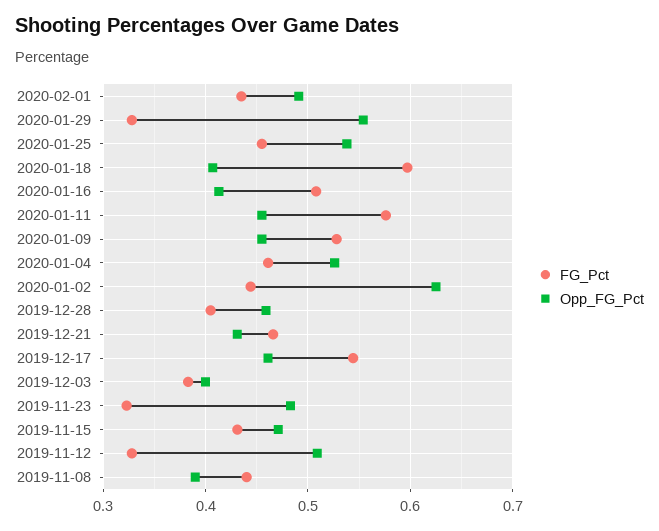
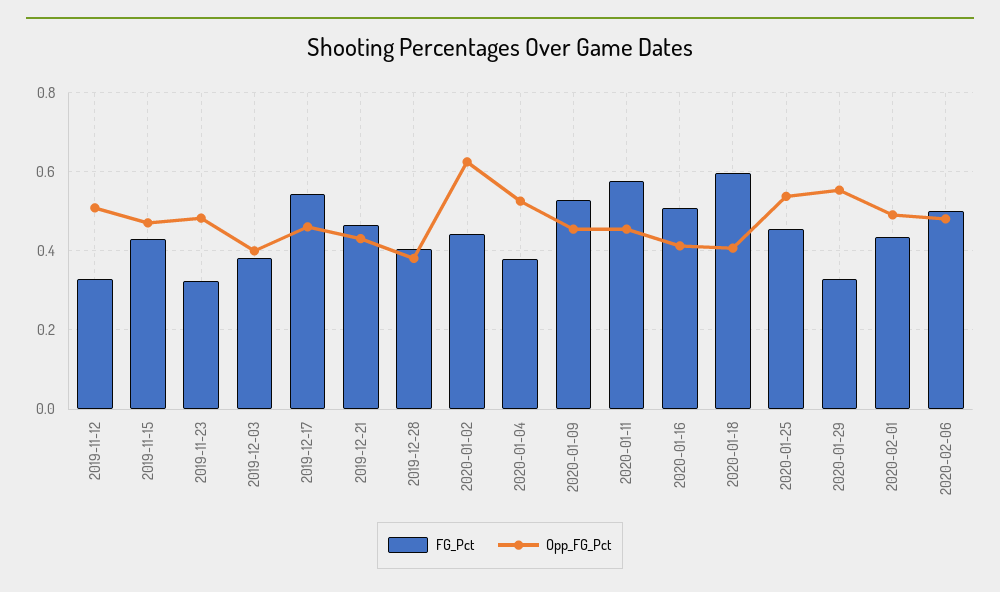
FG_Pct, 2020-01-04: 0.46 -> 0.38
Opp_FG_Pct, 2019-12-28: 0.46 -> 0.38
FG_Pct, 2019-11-08: 0.44 -> none
Opp_FG_Pct, 2019-11-08: 0.39 -> none
FG_Pct, 2020-02-06: none -> 0.5
Opp_FG_Pct, 2020-02-06: none -> 0.48

